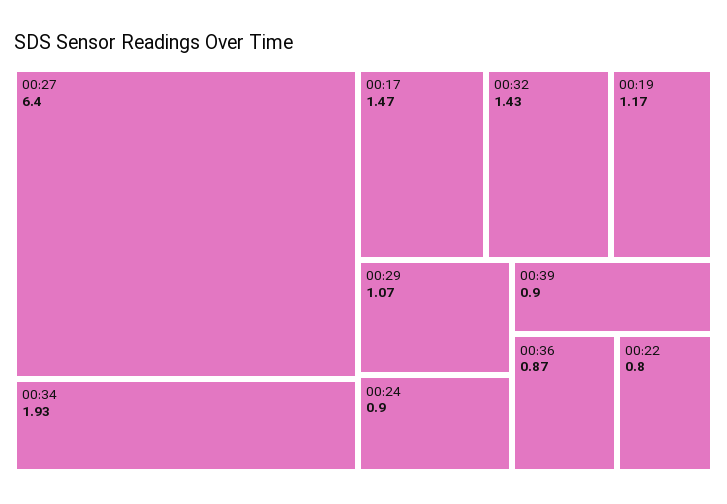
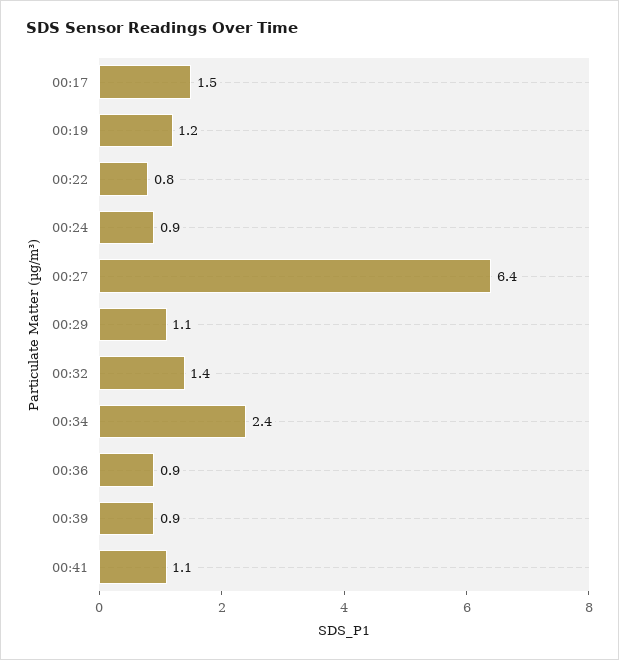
00:34: 1.93 -> 2.4
00:41: none -> 1.1

